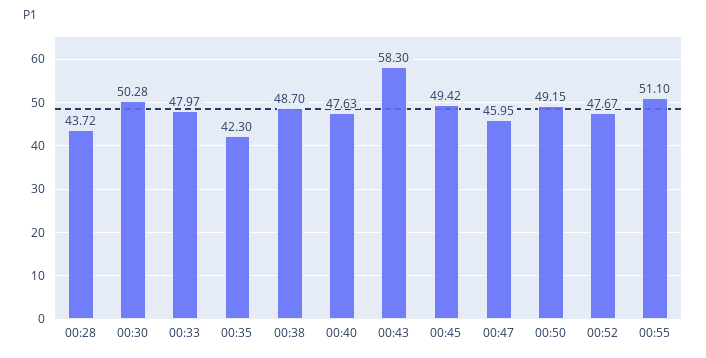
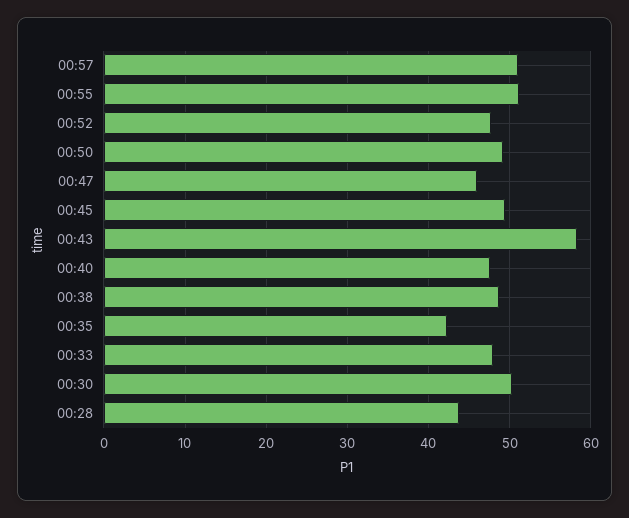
00:57: none -> 51

